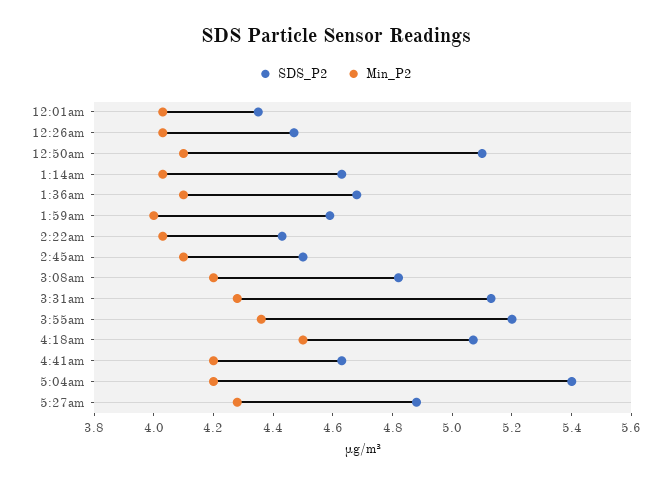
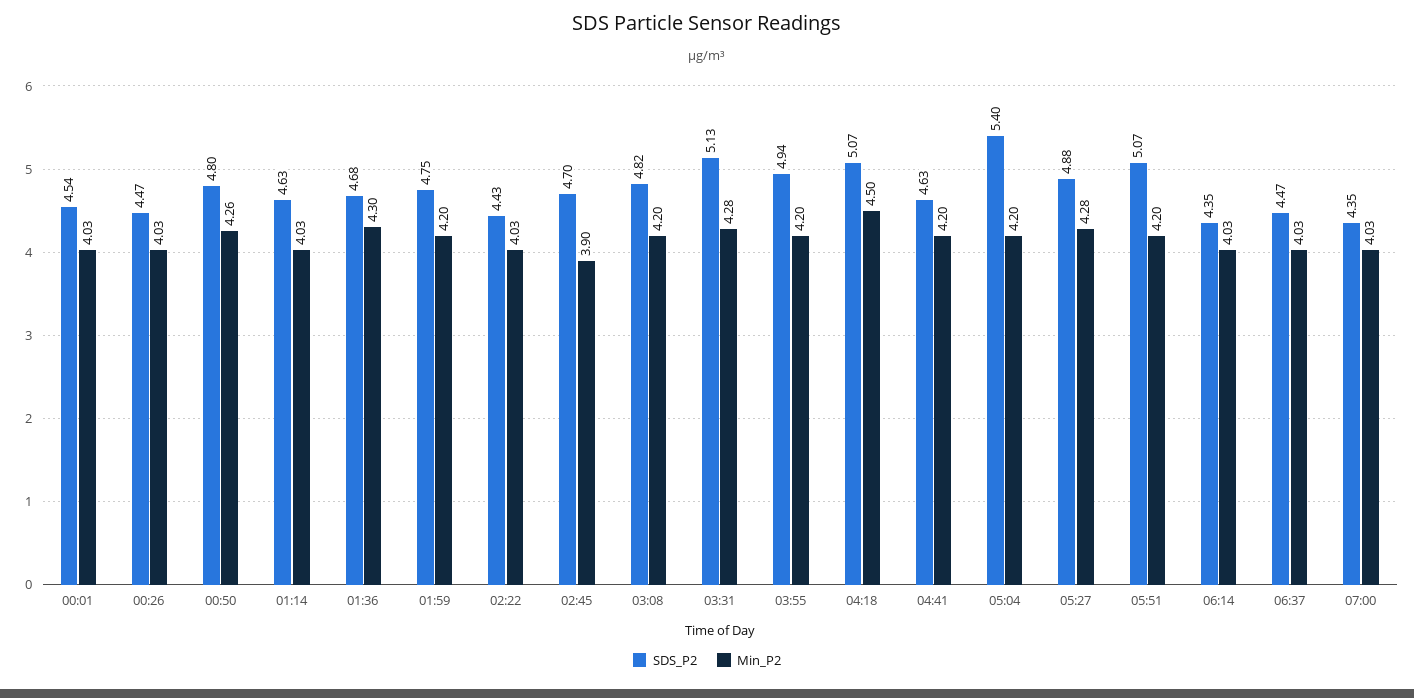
SDS_P2, 12:01am: 4.35 -> 4.54
SDS_P2, 12:50am: 5.1 -> 4.8
Min_P2, 12:50am: 4.1 -> 4.26
Min_P2, 1:36am: 4.1 -> 4.3
SDS_P2, 1:59am: 4.6 -> 4.75
Min_P2, 1:59am: 4 -> 4.2
SDS_P2, 2:45am: 4.5 -> 4.7
Min_P2, 2:45am: 4.1 -> 3.9
SDS_P2, 3:55am: 5.2 -> 4.94
Min_P2, 3:55am: 4.35 -> 4.2
SDS_P2, 05:51: none -> 5.07
Min_P2, 05:51: none -> 4.2
SDS_P2, 06:14: none -> 4.35
Min_P2, 06:14: none -> 4.03
SDS_P2, 06:37: none -> 4.47
Min_P2, 06:37: none -> 4.03
SDS_P2, 07:00: none -> 4.35
Min_P2, 07:00: none -> 4.03

